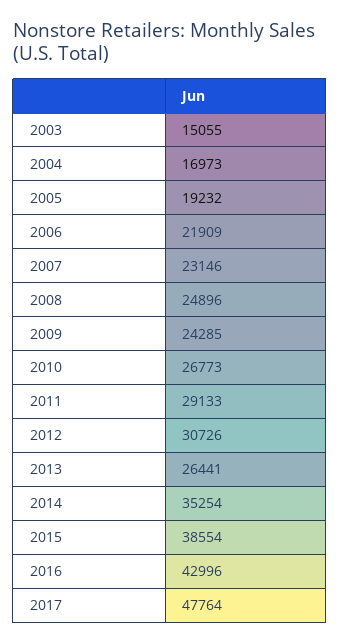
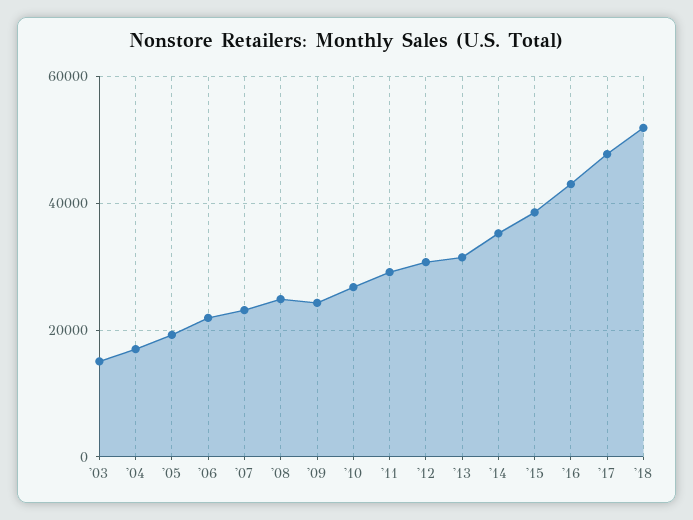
2013: 26441 -> 32000
'18: none -> 52000

